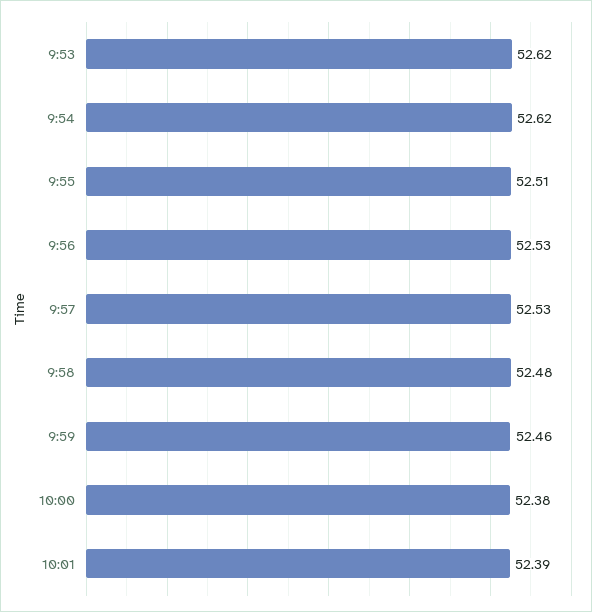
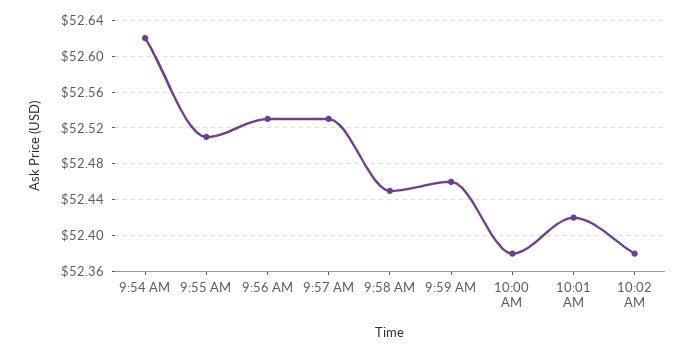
9:53: 52.62 -> none
9:58: 52.48 -> 52.45
10:01: 52.39 -> 52.42
10:02 AM: none -> 52.38

